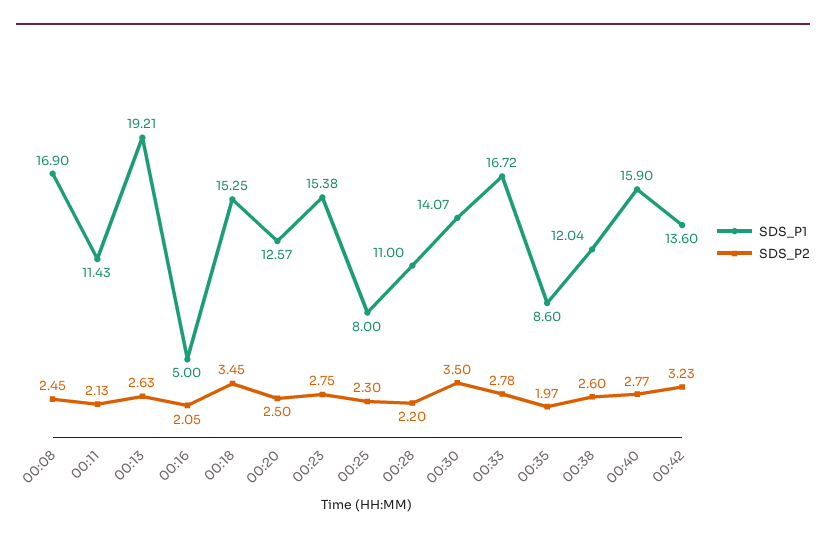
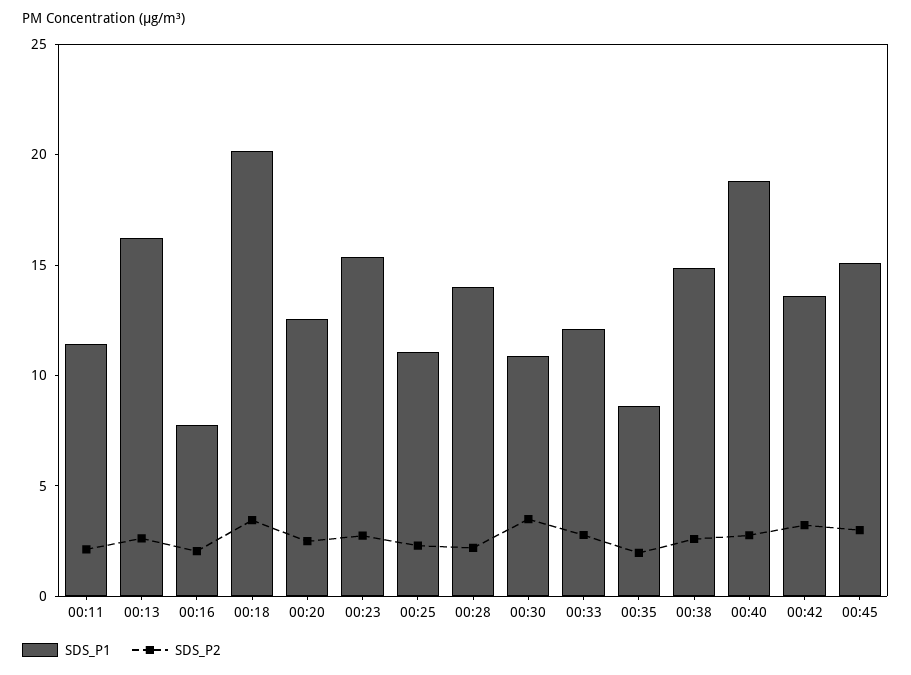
SDS_P1, 00:08: 16.9 -> none
SDS_P2, 00:08: 2.45 -> none
SDS_P1, 00:13: 19.21 -> 16
SDS_P1, 00:16: 5 -> 8
SDS_P1, 00:18: 15.25 -> 20
SDS_P1, 00:25: 8 -> 11
SDS_P1, 00:28: 11 -> 14
SDS_P1, 00:30: 14.07 -> 11
SDS_P1, 00:33: 16.72 -> 12
SDS_P1, 00:38: 12.04 -> 15
SDS_P1, 00:40: 15.9 -> 19
SDS_P1, 00:45: none -> 15
SDS_P2, 00:45: none -> 3

